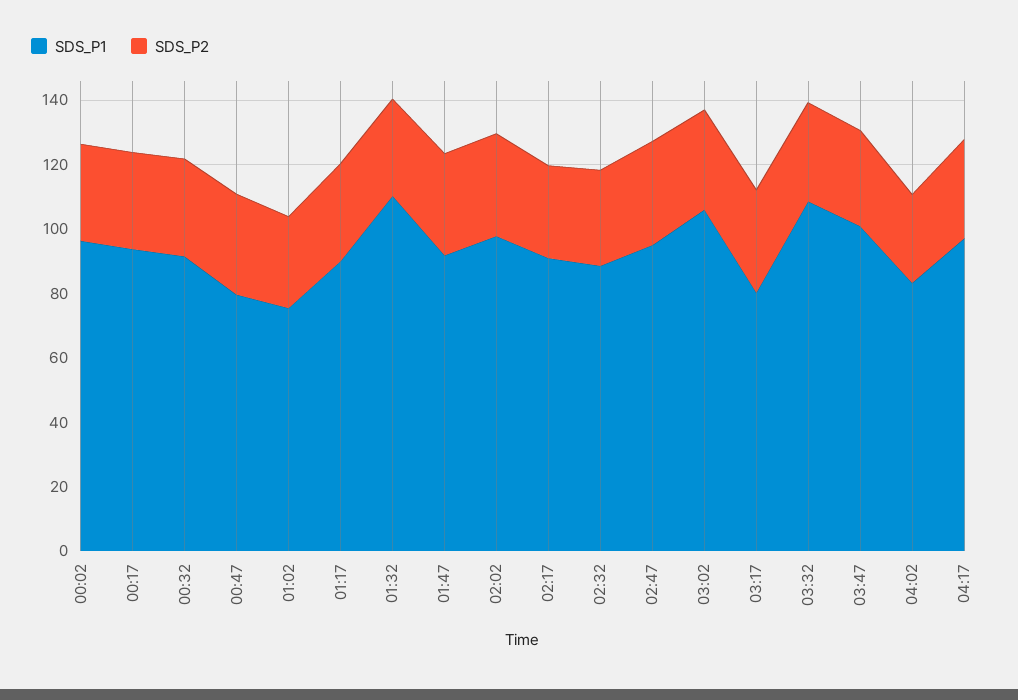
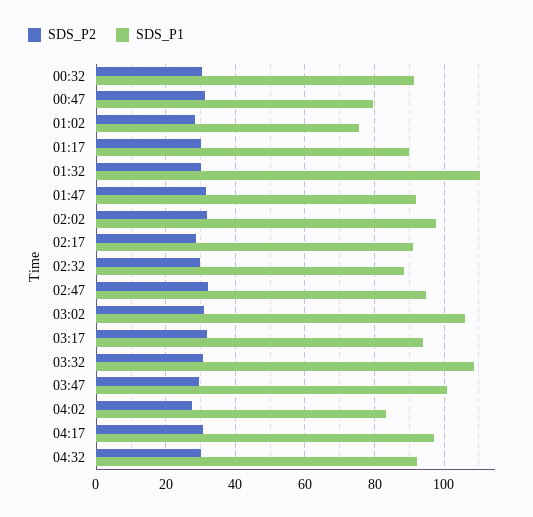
SDS_P1, 00:02: 95 -> none
SDS_P2, 00:02: 30 -> none
SDS_P1, 00:17: 95 -> none
SDS_P2, 00:17: 30 -> none
SDS_P1, 03:17: 80 -> 94
SDS_P2, 04:32: none -> 30
SDS_P1, 04:32: none -> 92

